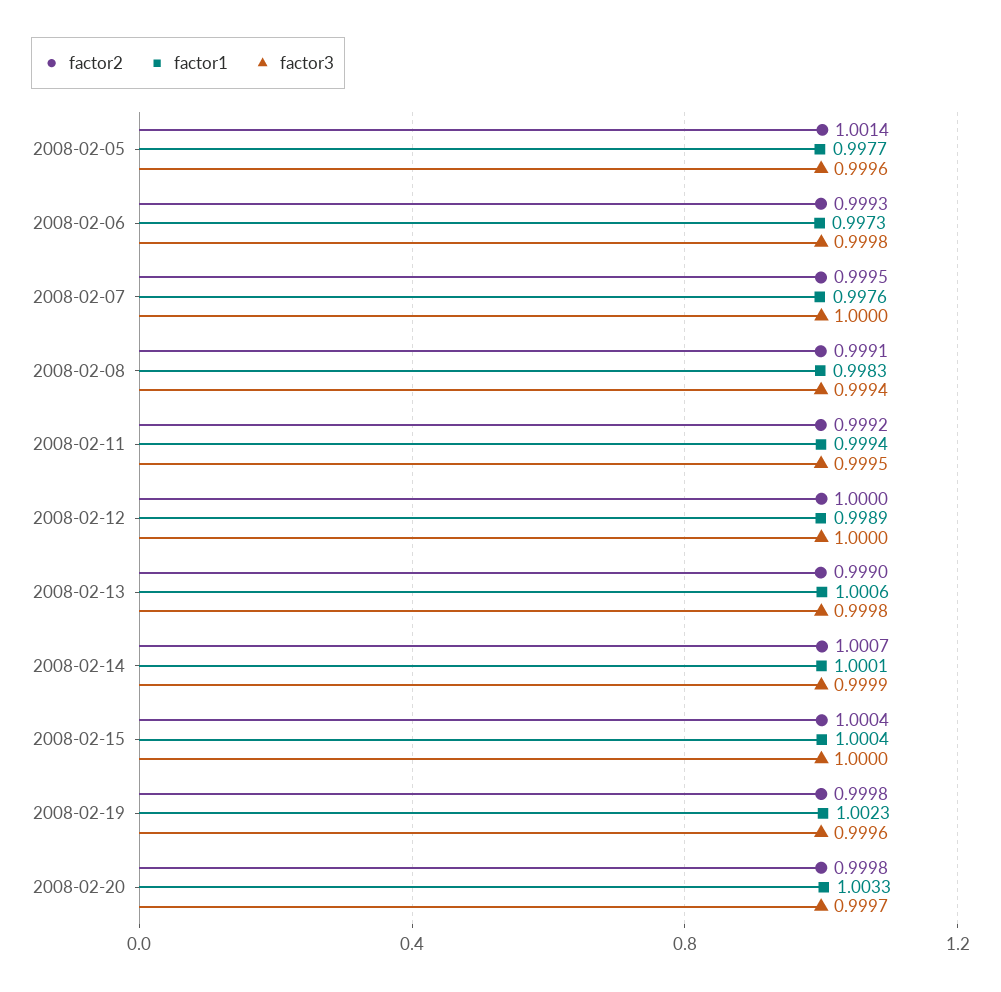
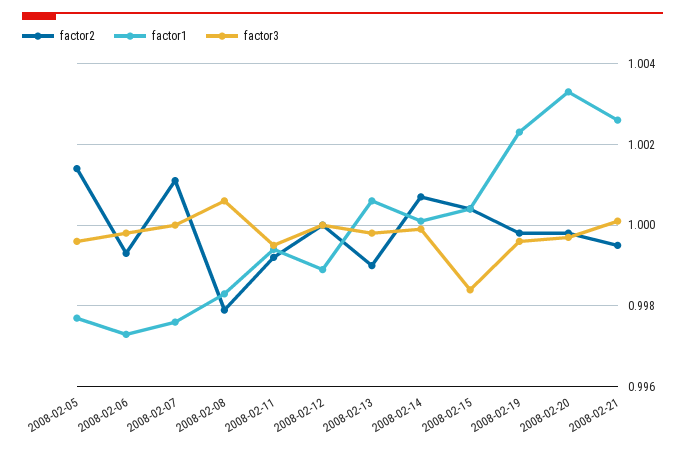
factor2, 2008-02-07: 0.9995 -> 1.001
factor2, 2008-02-08: 0.9991 -> 0.998
factor3, 2008-02-08: 0.9994 -> 1.0005
factor3, 2008-02-15: 1 -> 0.9985
factor2, 2008-02-21: none -> 0.9995
factor1, 2008-02-21: none -> 1.0025
factor3, 2008-02-21: none -> 1

